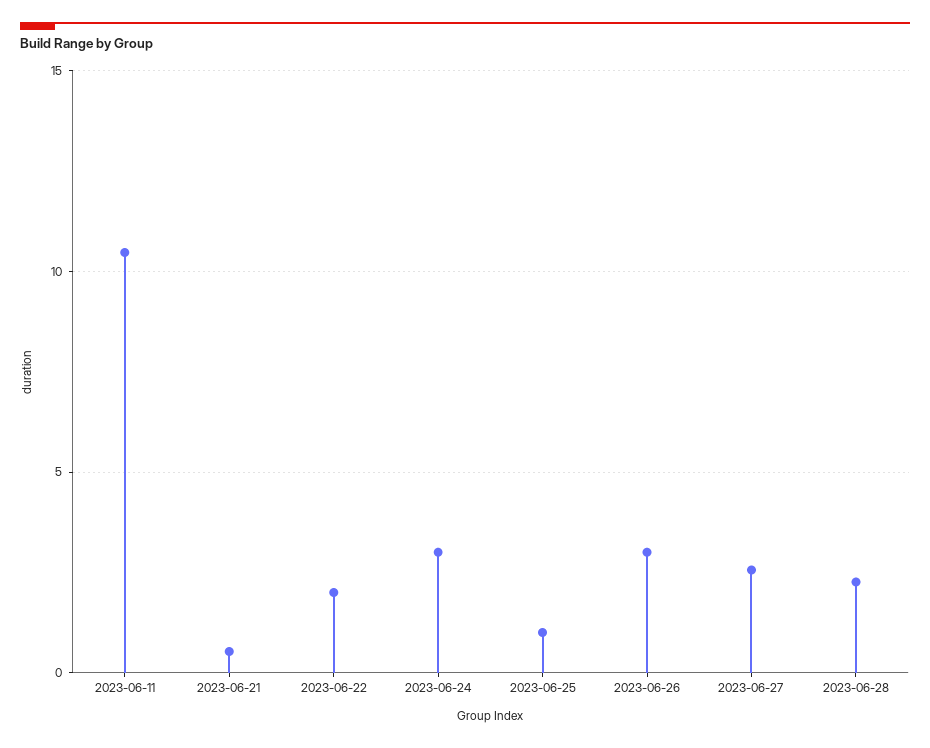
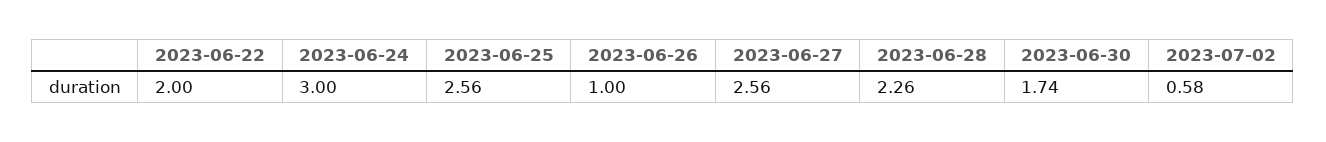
2023-06-11: 10.5 -> none
2023-06-21: 0.5 -> none
2023-06-25: 1 -> 2.56
2023-06-26: 3 -> 1
2023-06-30: none -> 1.74
2023-07-02: none -> 0.58

